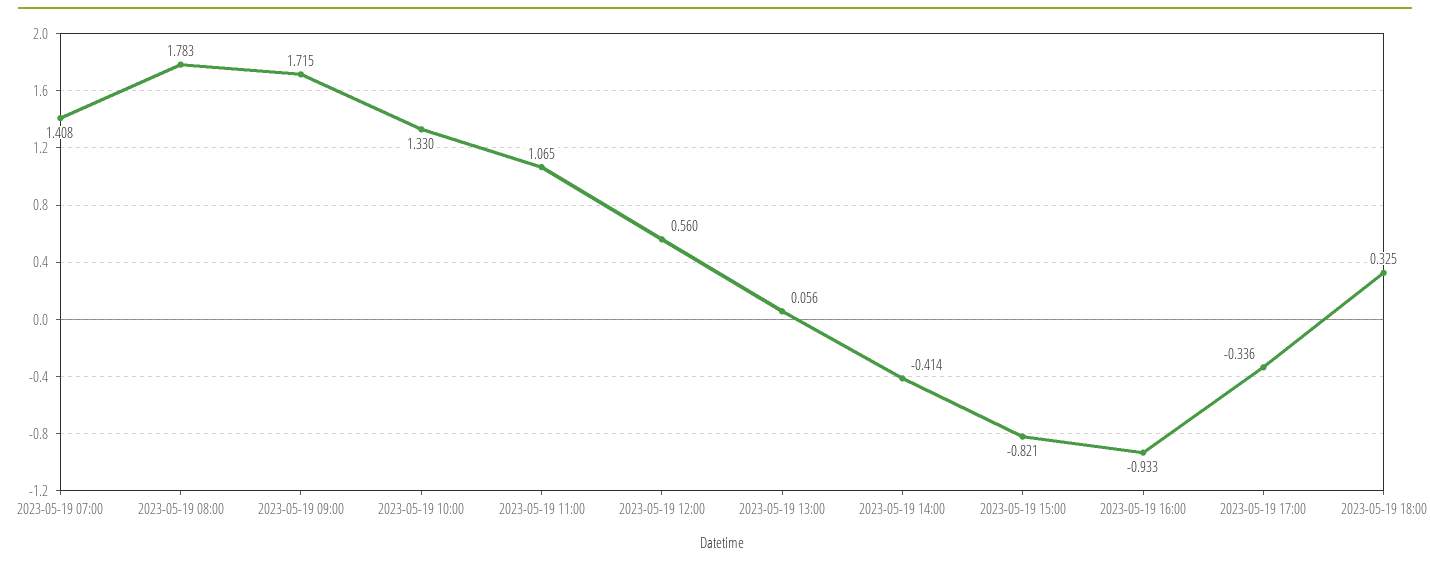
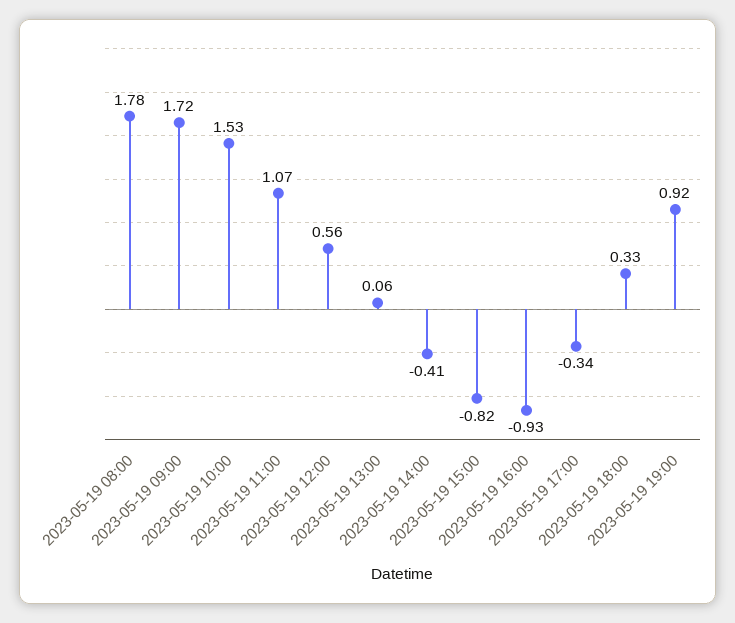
2023-05-19 07:00: 1.408 -> none
2023-05-19 10:00: 1.33 -> 1.53
2023-05-19 19:00: none -> 0.92

